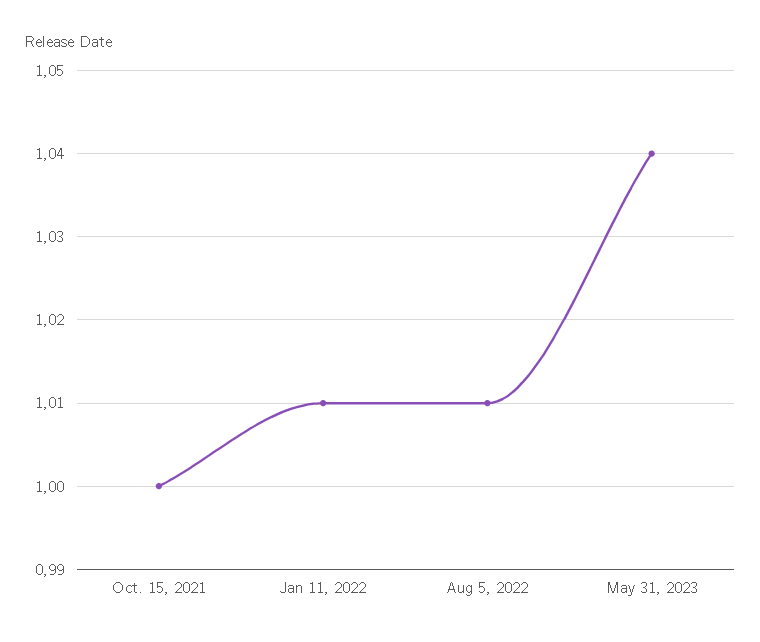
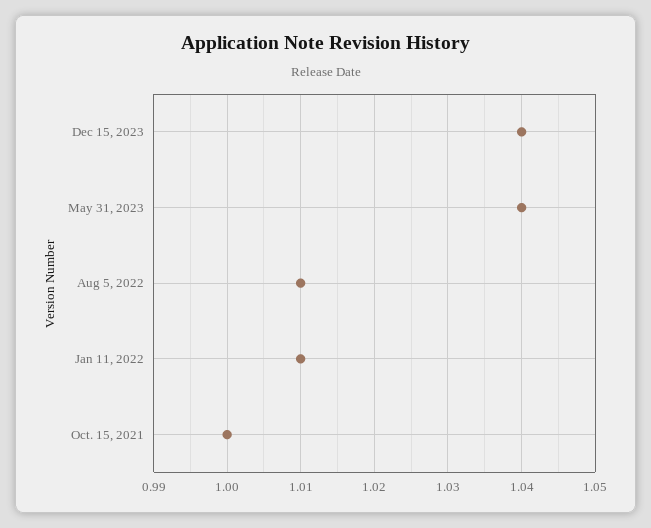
Dec 15, 2023: none -> 1.04

